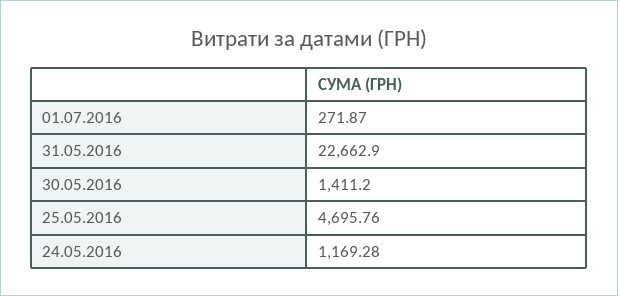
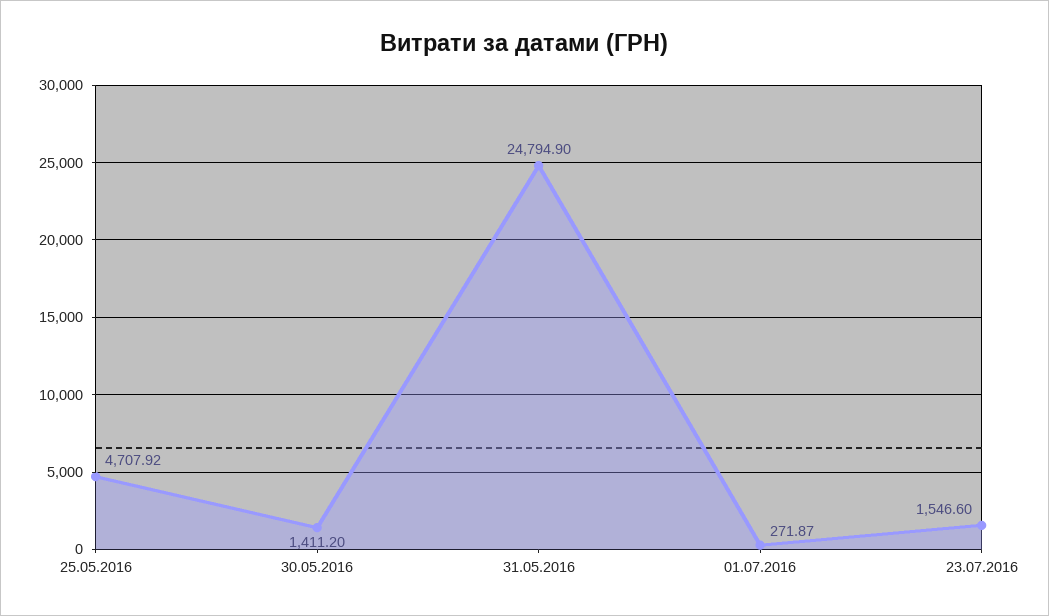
31.05.2016: 22662.9 -> 24794.9
25.05.2016: 4695.76 -> 4707.92
24.05.2016: 1169.28 -> none
23.07.2016: none -> 1546.6

